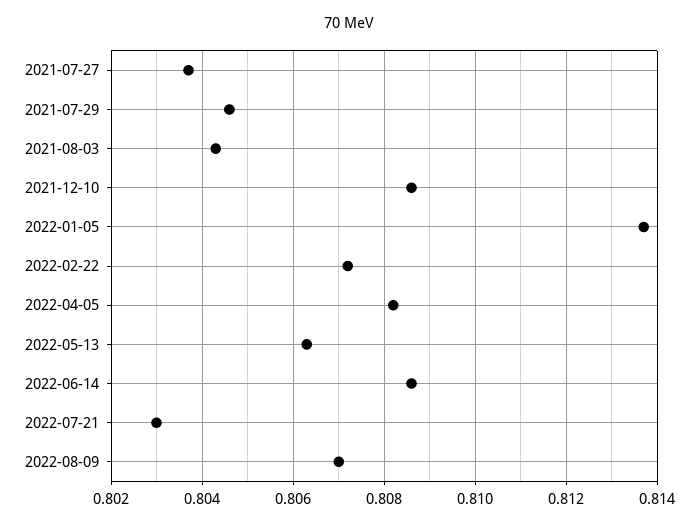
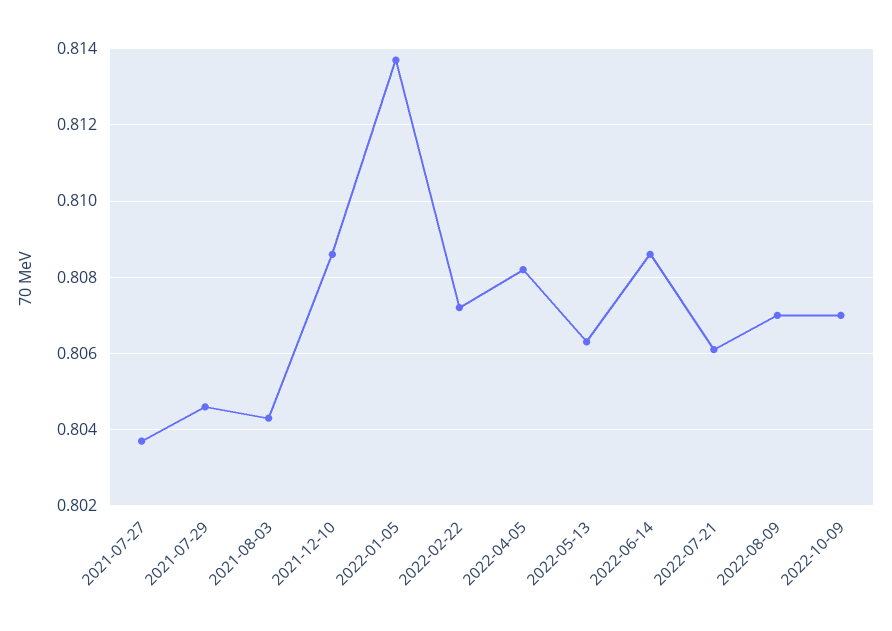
2022-07-21: 0.803 -> 0.806
2022-10-09: none -> 0.807

